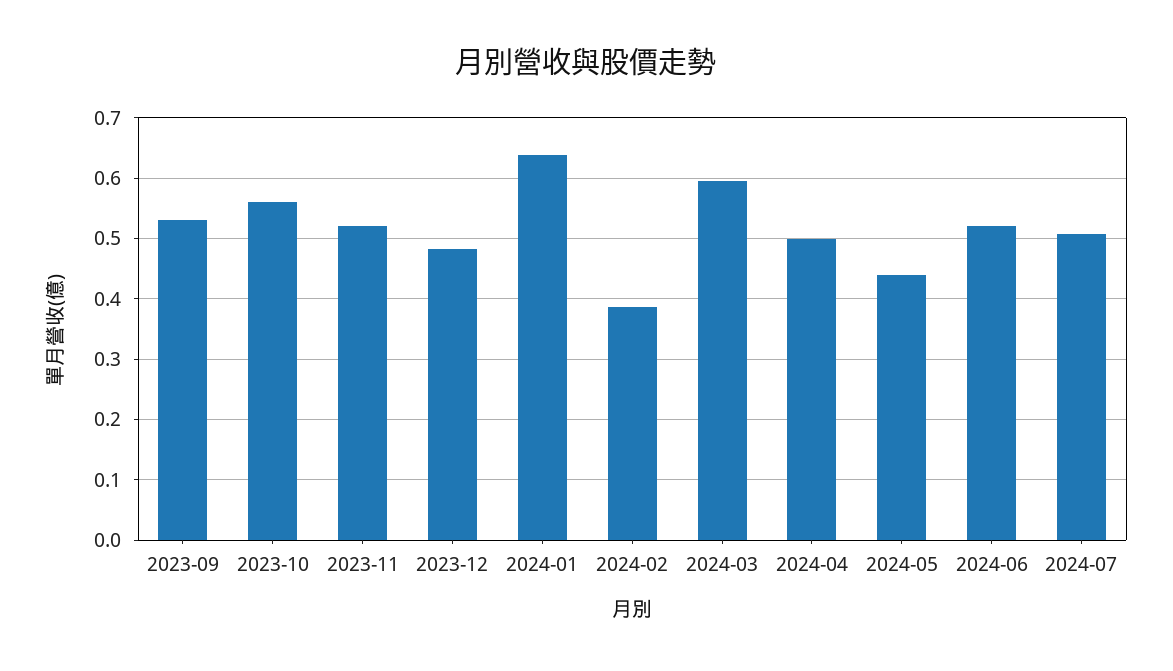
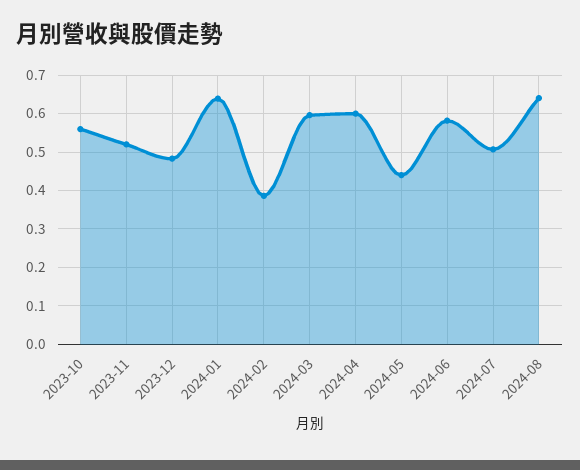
2023-09: 0.53 -> none
2024-04: 0.5 -> 0.6
2024-06: 0.52 -> 0.58
2024-08: none -> 0.64

